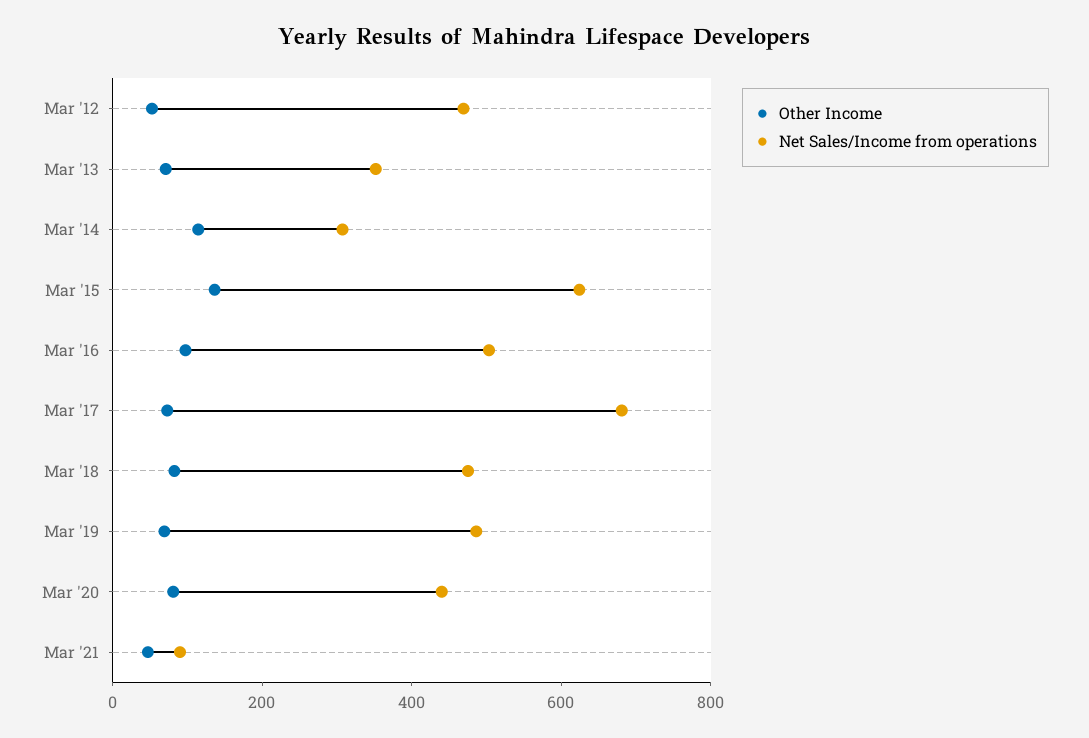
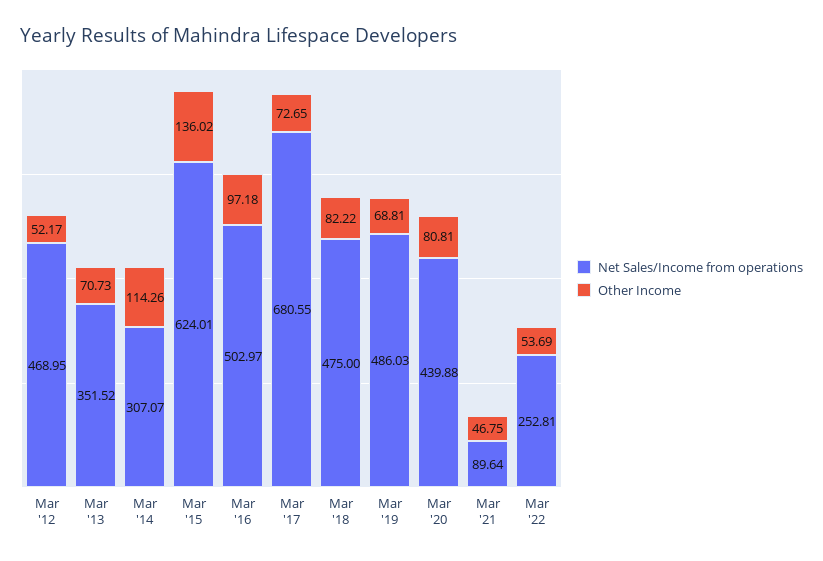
Net Sales/Income from operations, Mar '22: none -> 252.81
Other Income, Mar '22: none -> 53.69

